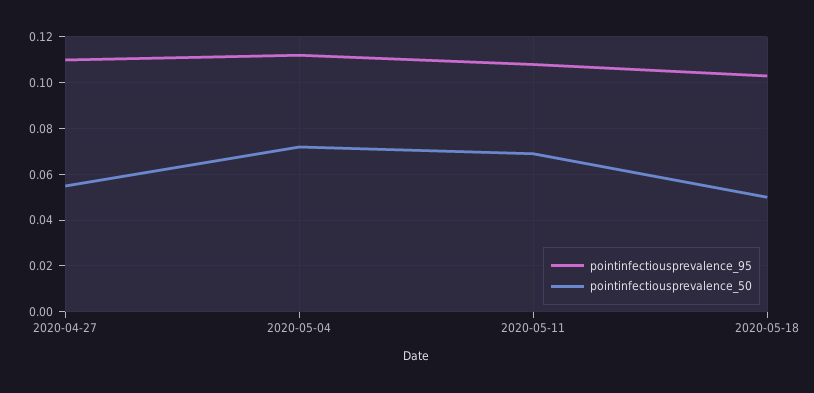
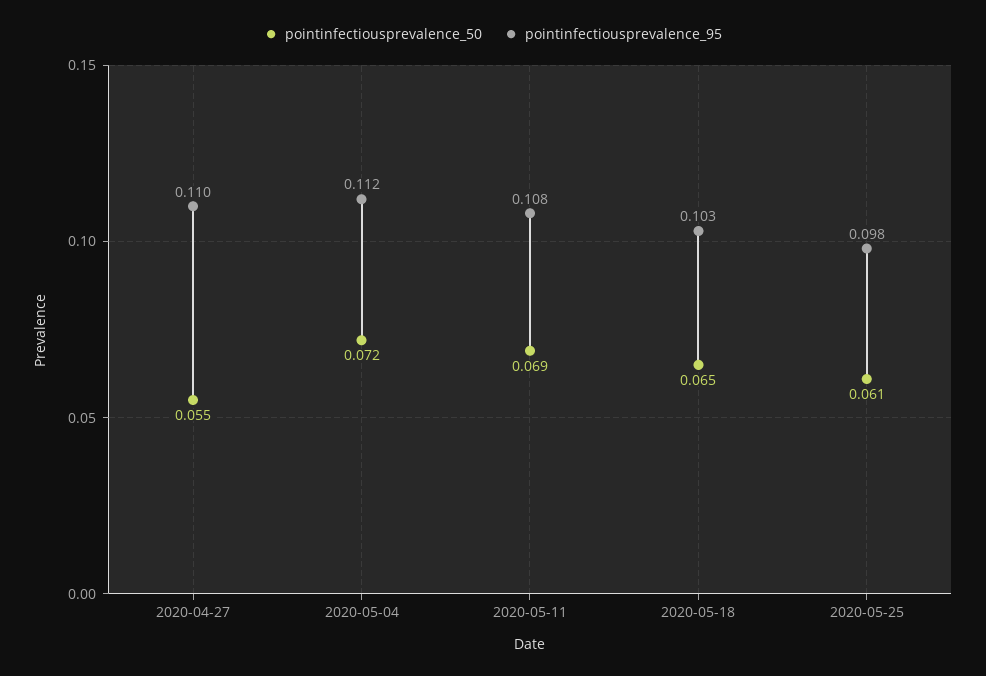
pointinfectiousprevalence_50, 2020-05-18: 0.05 -> 0.065
pointinfectiousprevalence_50, 2020-05-25: none -> 0.061
pointinfectiousprevalence_95, 2020-05-25: none -> 0.098

